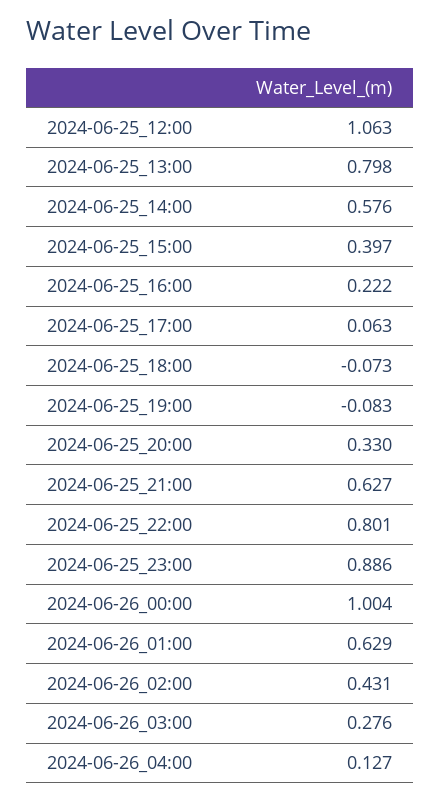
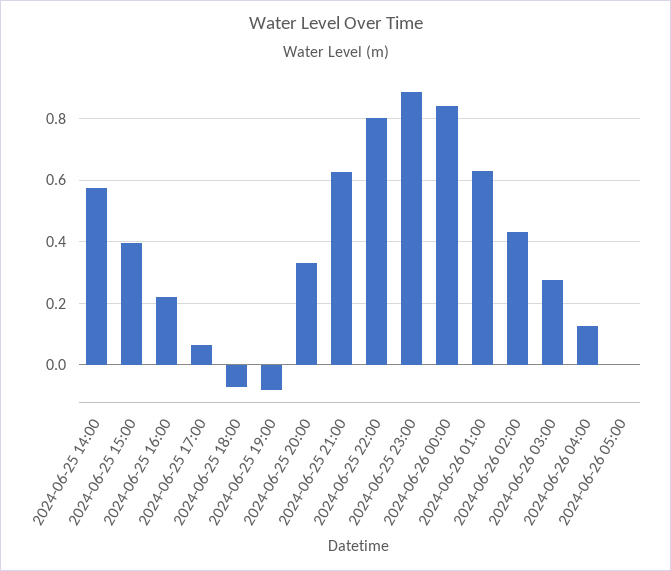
2024-06-25_12:00: 1.063 -> none
2024-06-25_13:00: 0.798 -> none
2024-06-26_00:00: 1.004 -> 0.84
2024-06-26 05:00: none -> 0

